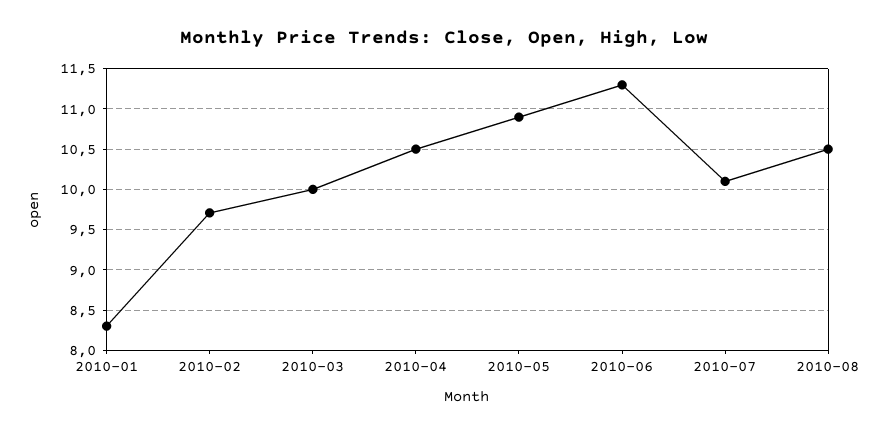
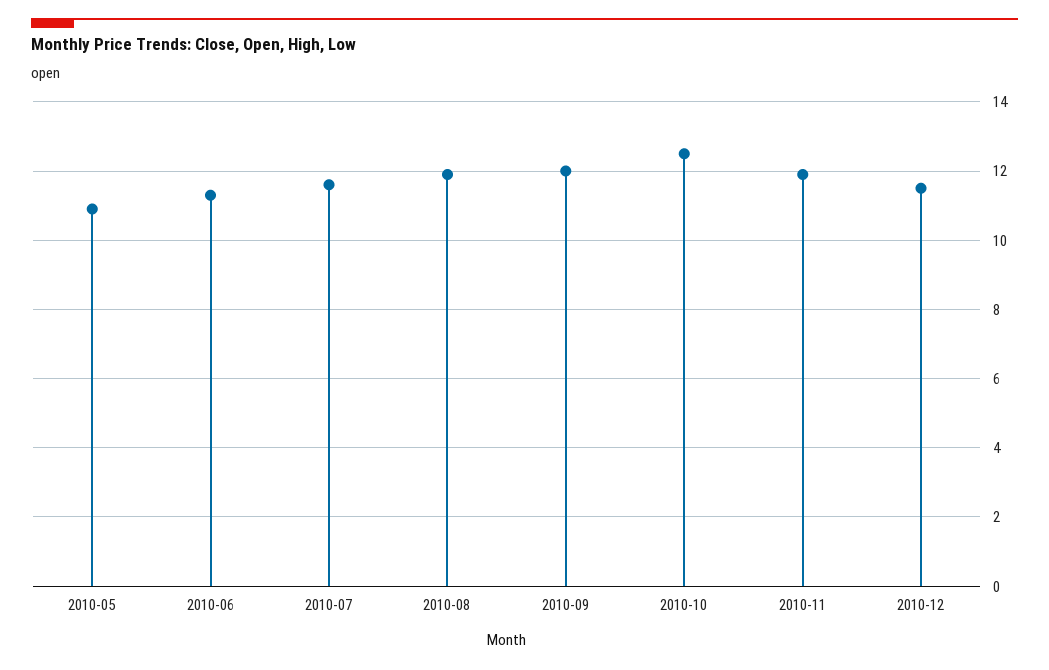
2010-01: 8.3 -> none
2010-02: 9.7 -> none
2010-03: 10 -> none
2010-04: 10.5 -> none
2010-07: 10.1 -> 11.5
2010-08: 10.5 -> 12
2010-09: none -> 12
2010-10: none -> 12.5
2010-11: none -> 12
2010-12: none -> 11.5

